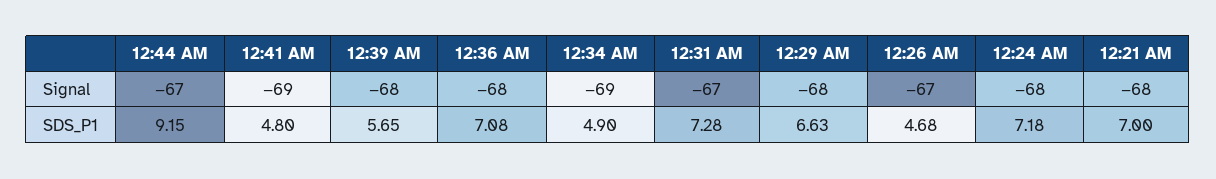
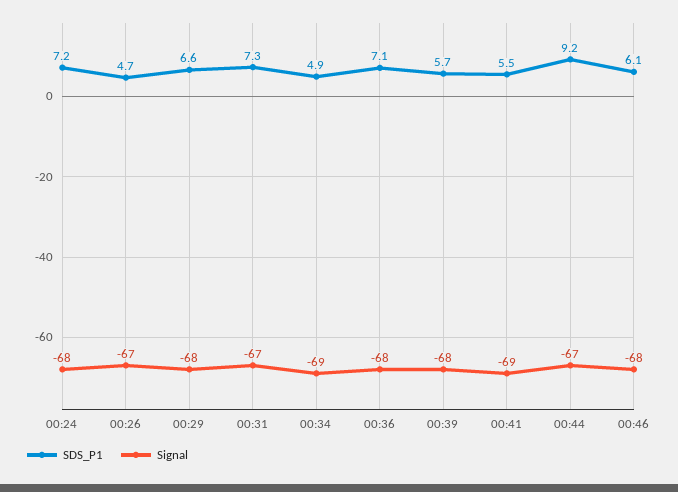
Signal, 12:21 AM: -68 -> none
SDS_P1, 12:41 AM: 4.8 -> 5.5
SDS_P1, 12:21 AM: 7 -> none
SDS_P1, 00:46: none -> 6.1
Signal, 00:46: none -> -68

